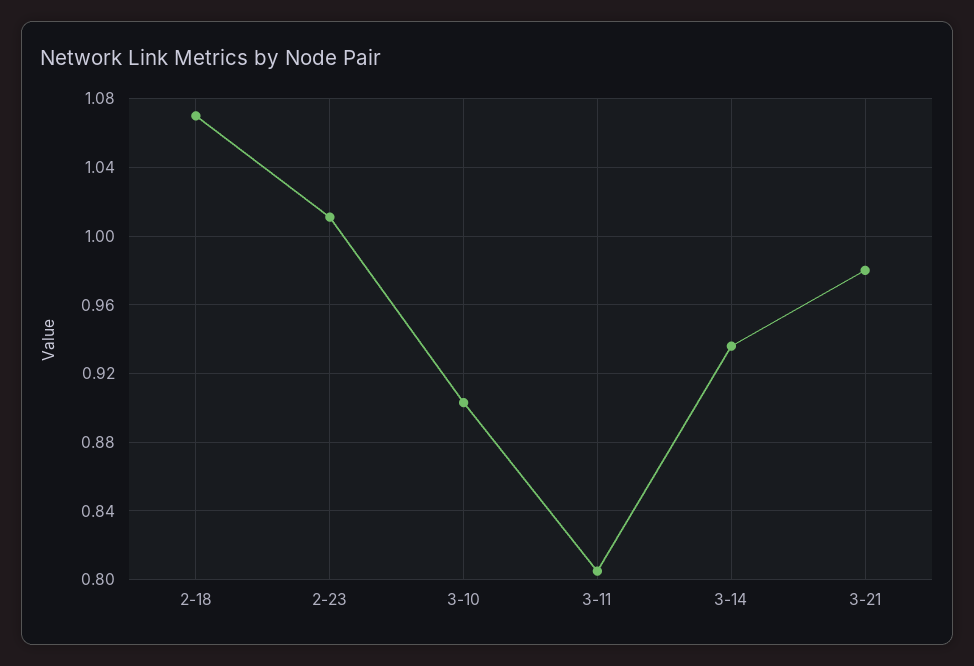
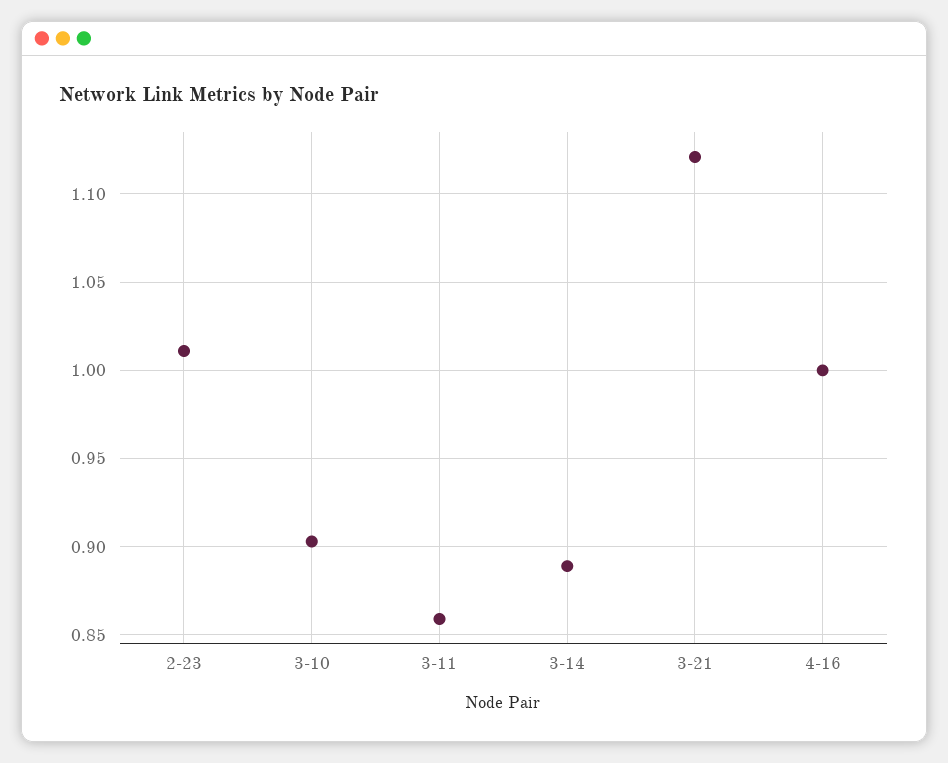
2-18: 1.07 -> none
3-11: 0.805 -> 0.86
3-14: 0.935 -> 0.89
3-21: 0.98 -> 1.12
4-16: none -> 1

